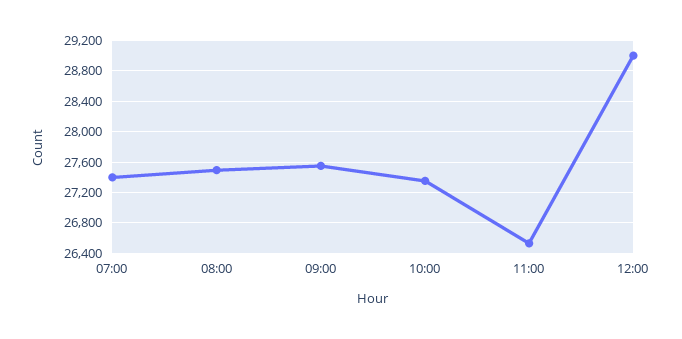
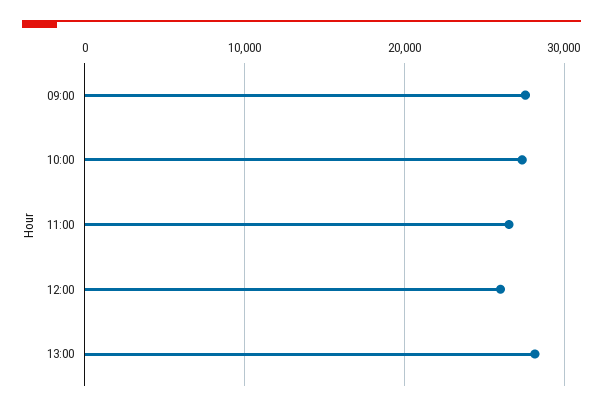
07:00: 27400 -> none
08:00: 27500 -> none
12:00: 29000 -> 26000
13:00: none -> 28000

